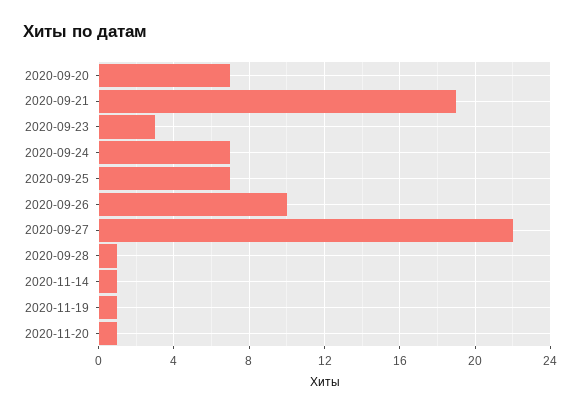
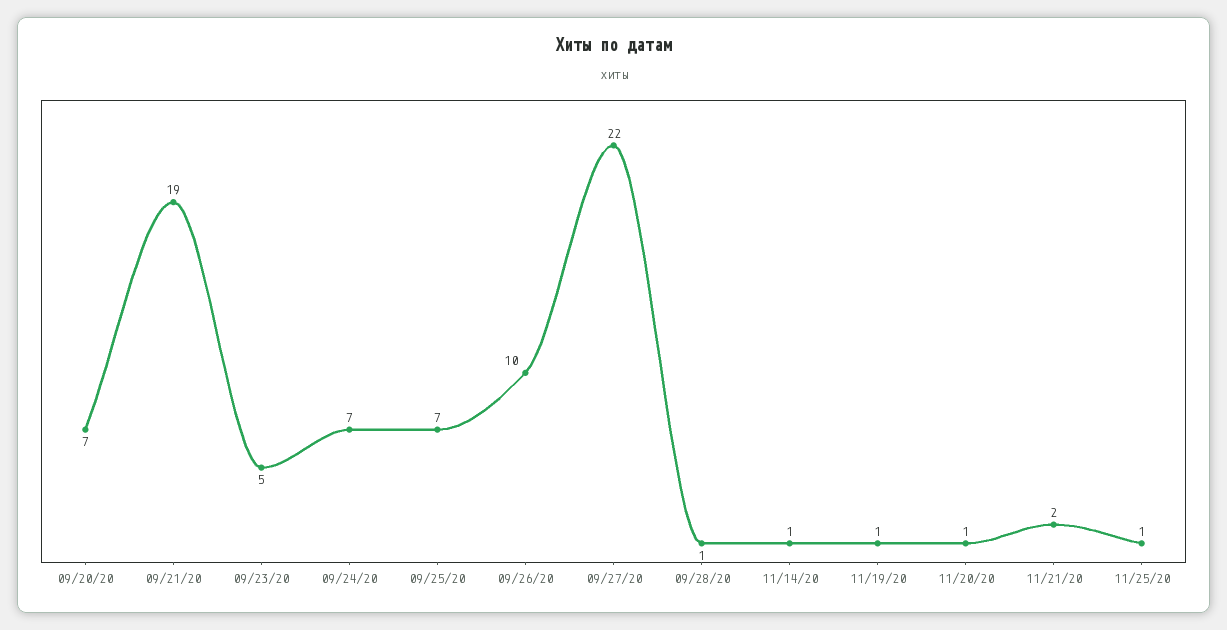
2020-09-23: 3 -> 5
11/21/20: none -> 2
11/25/20: none -> 1

